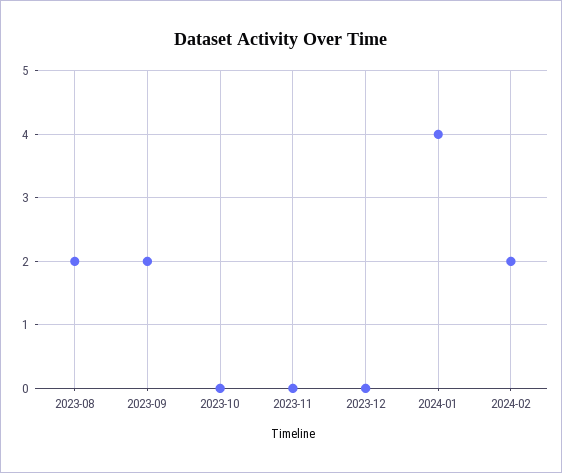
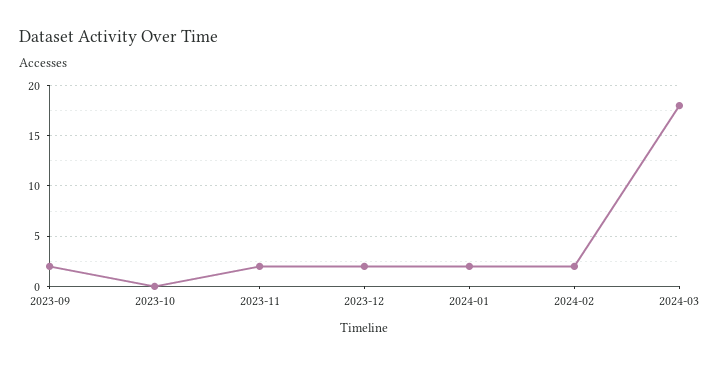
2023-08: 2 -> none
2023-11: 0 -> 2
2023-12: 0 -> 2
2024-01: 4 -> 2
2024-03: none -> 18

